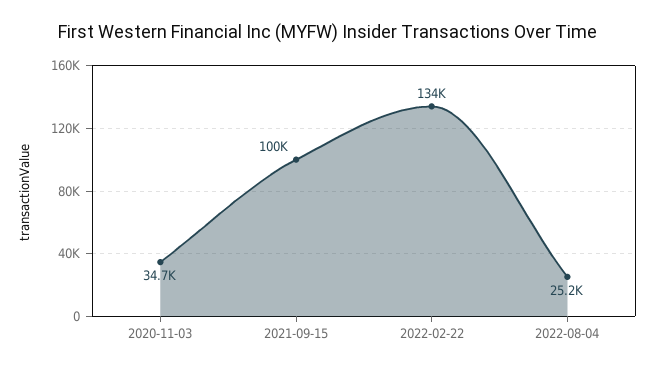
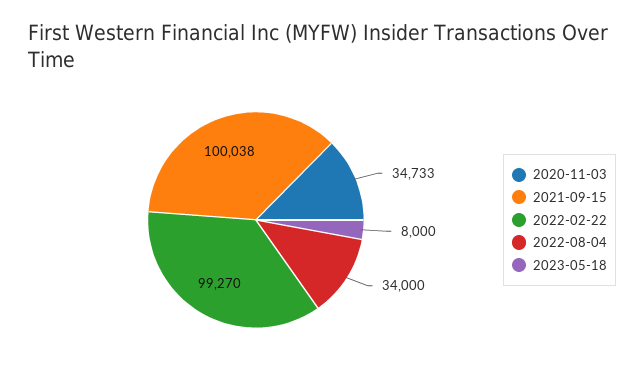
2022-02-22: 134000 -> 99270
2022-08-04: 25200 -> 34000
2023-05-18: none -> 8000

